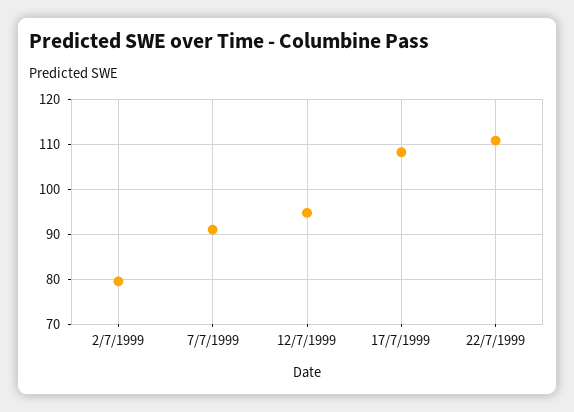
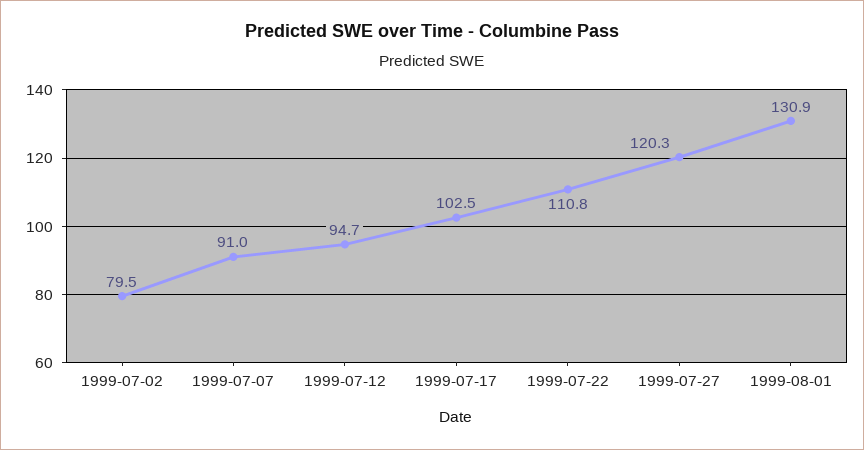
17/7/1999: 108 -> 102.5
1999-07-27: none -> 120.3
1999-08-01: none -> 130.9

